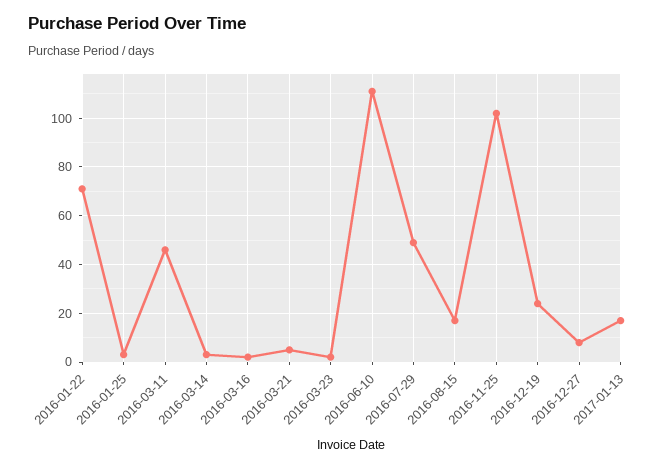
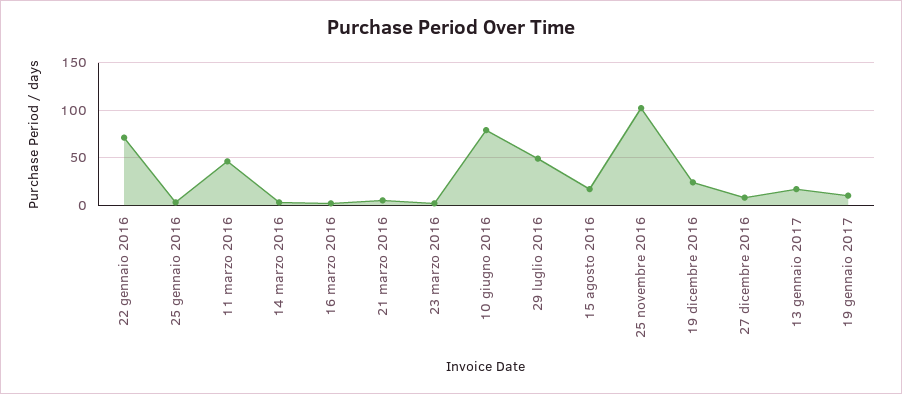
2016-06-10: 110 -> 80
19 gennaio 2017: none -> 10

